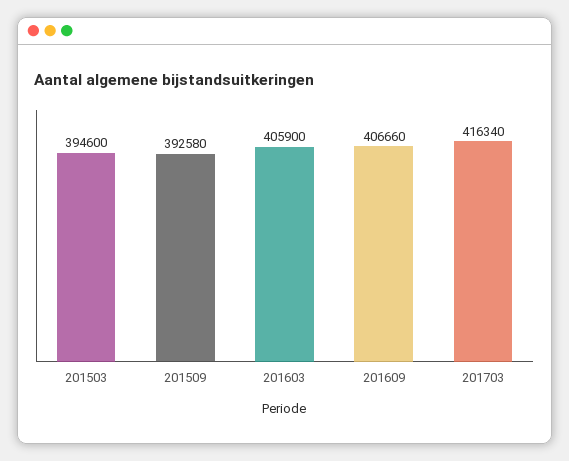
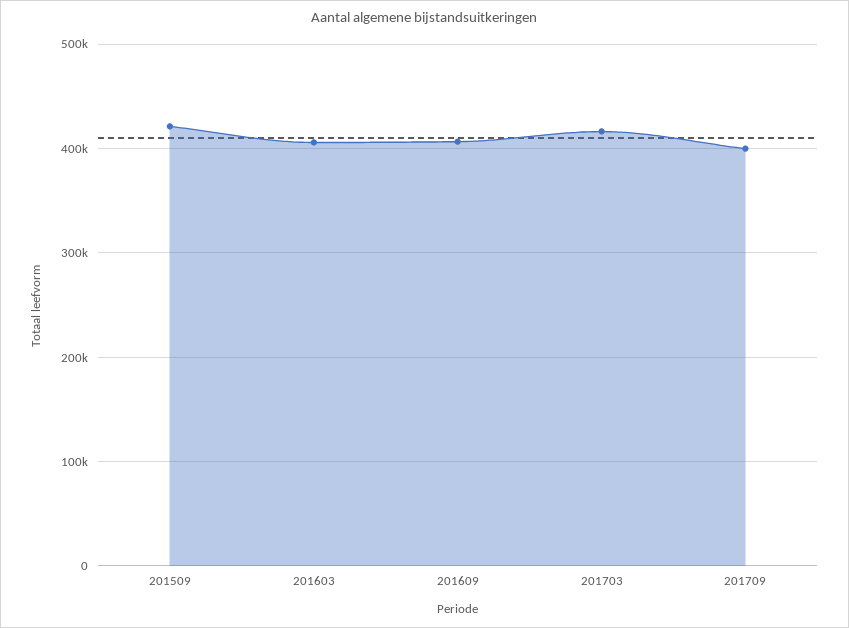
201503: 394600 -> none
201509: 392580 -> 420000
201709: none -> 400000

